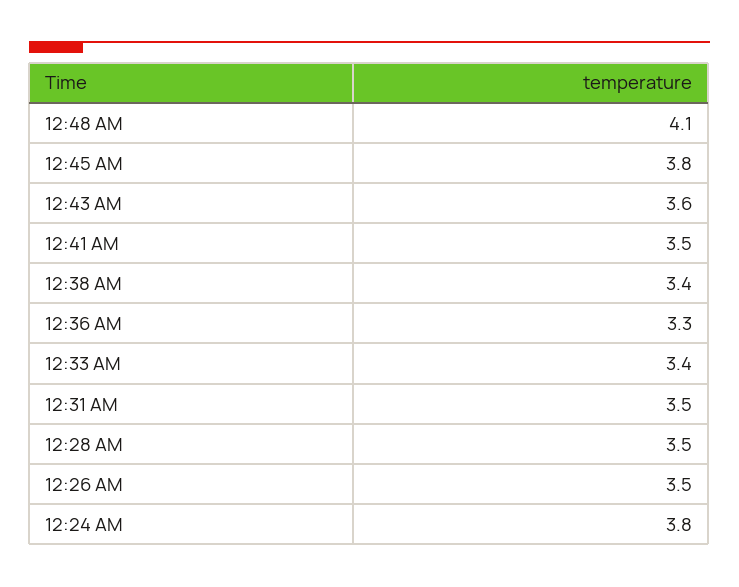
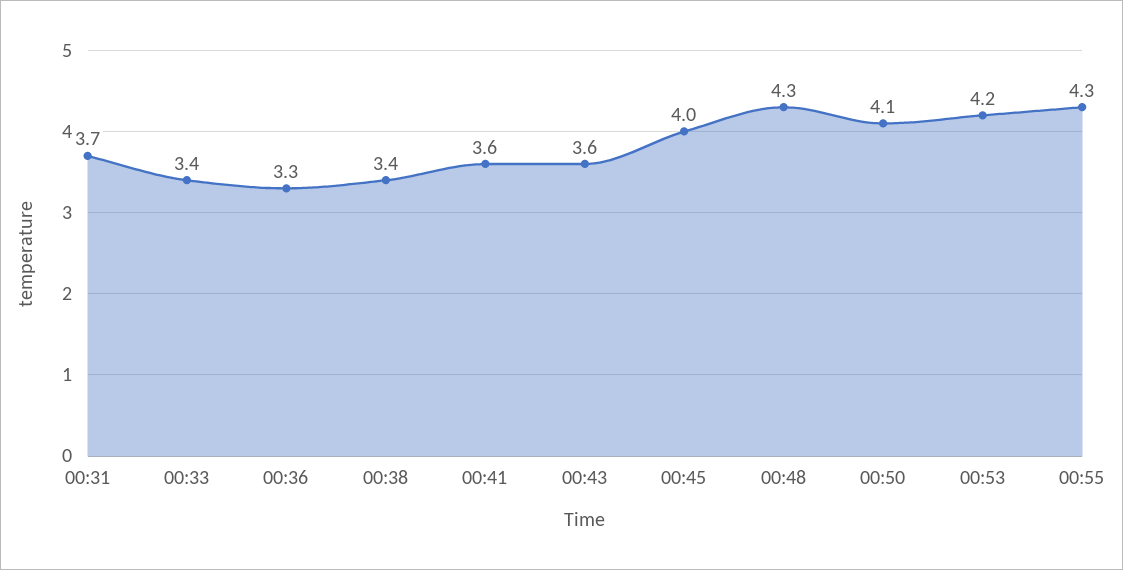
12:48 AM: 4.1 -> 4.3
12:45 AM: 3.8 -> 4
12:41 AM: 3.5 -> 3.6
12:31 AM: 3.5 -> 3.7
12:28 AM: 3.5 -> none
12:26 AM: 3.5 -> none
12:24 AM: 3.8 -> none
00:50: none -> 4.1
00:53: none -> 4.2
00:55: none -> 4.3

